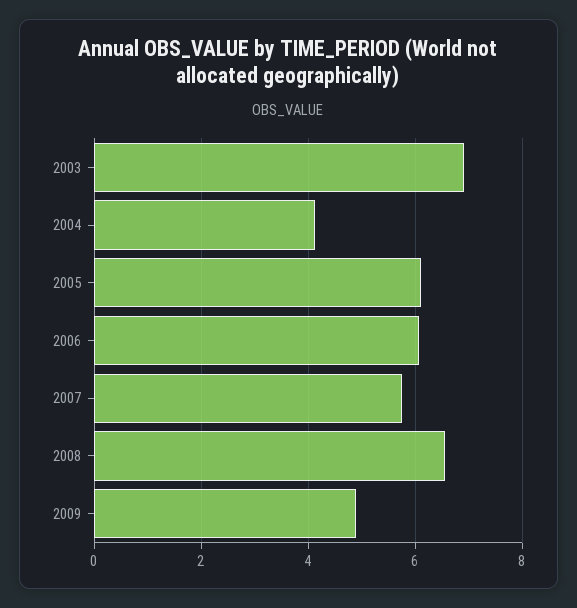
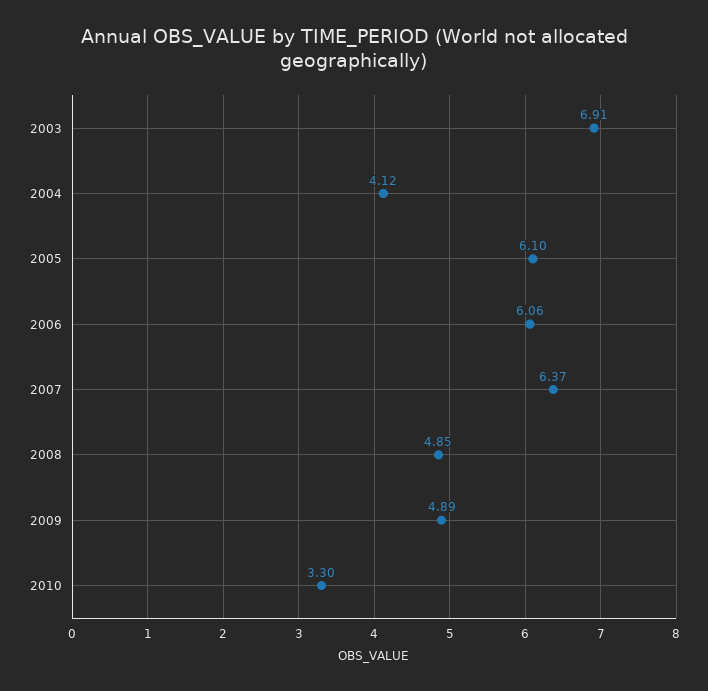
2007: 5.8 -> 6.37
2008: 6.6 -> 4.85
2010: none -> 3.3

